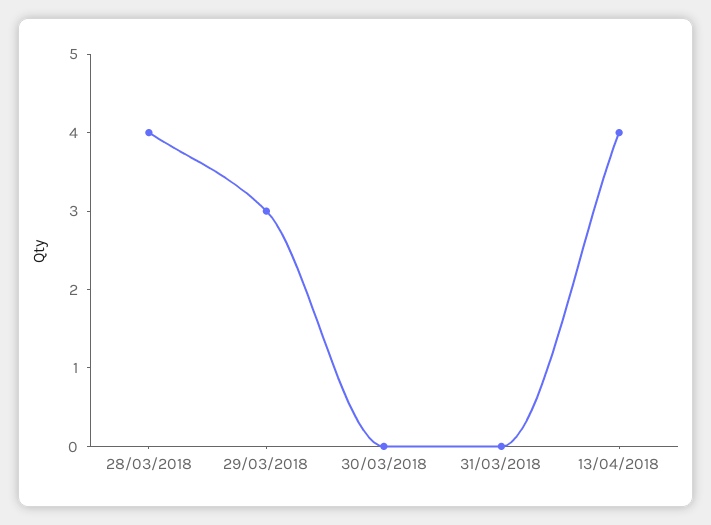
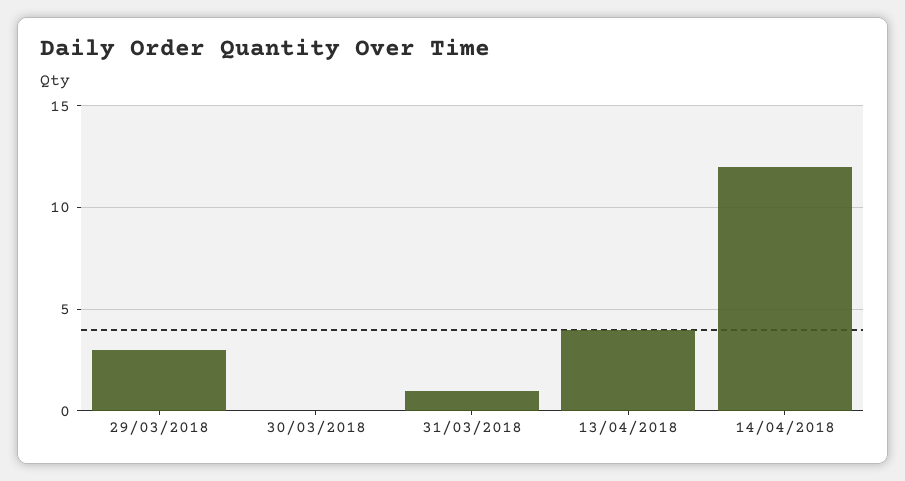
28/03/2018: 4 -> none
31/03/2018: 0 -> 1
14/04/2018: none -> 12

